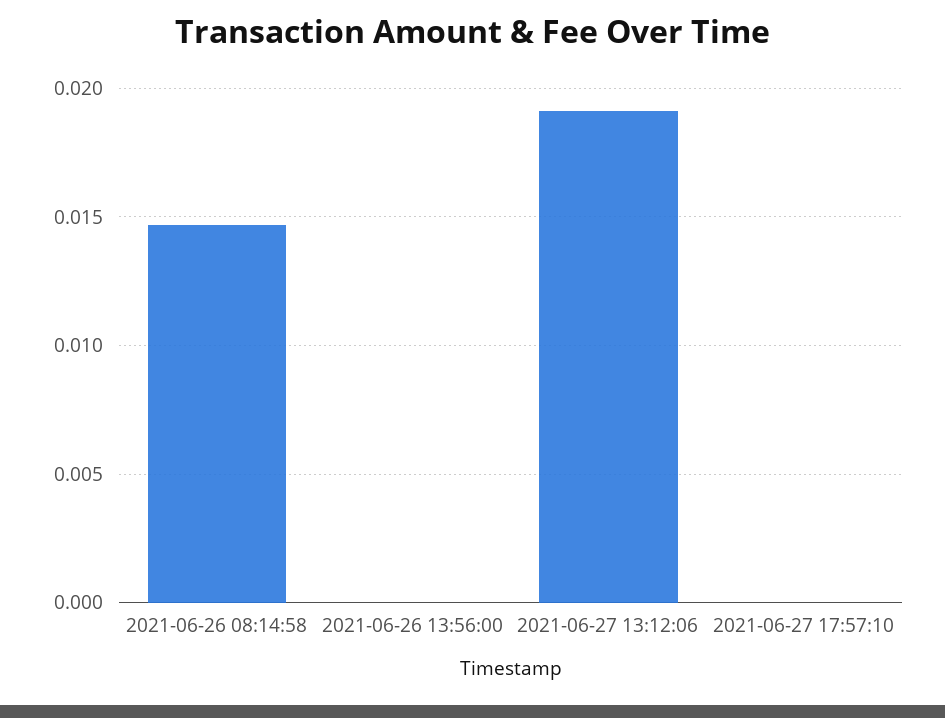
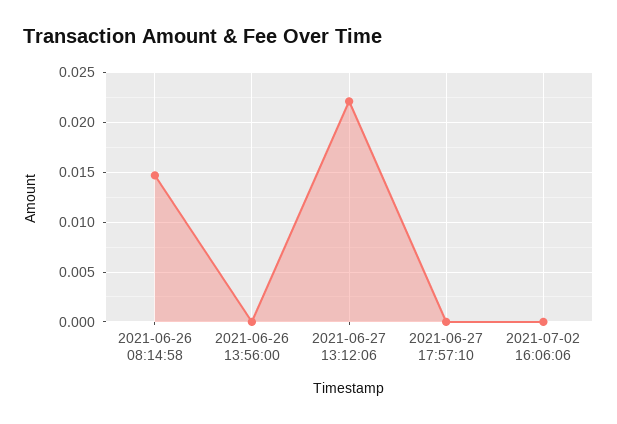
2021-06-27 13:12:06: 0.019 -> 0.022
2021-07-02 16:06:06: none -> 0

